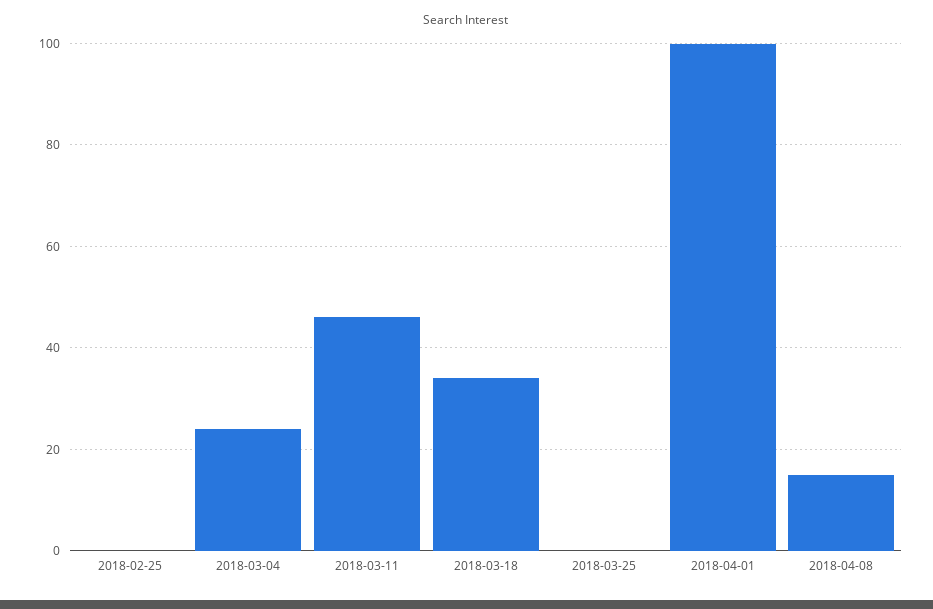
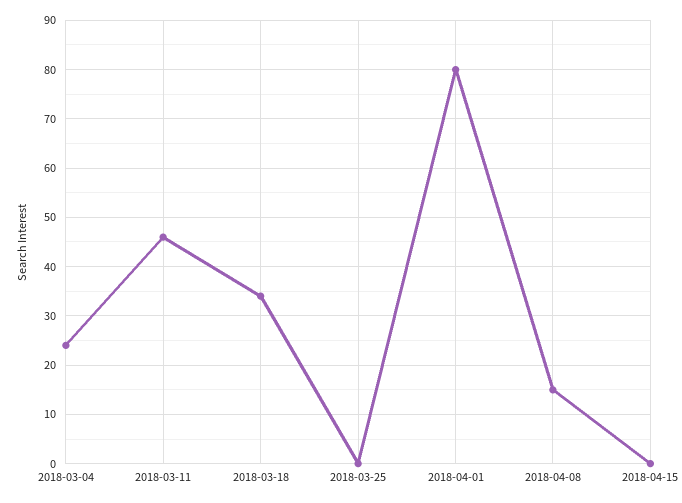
2018-02-25: 0 -> none
2018-04-01: 100 -> 80
2018-04-15: none -> 0

